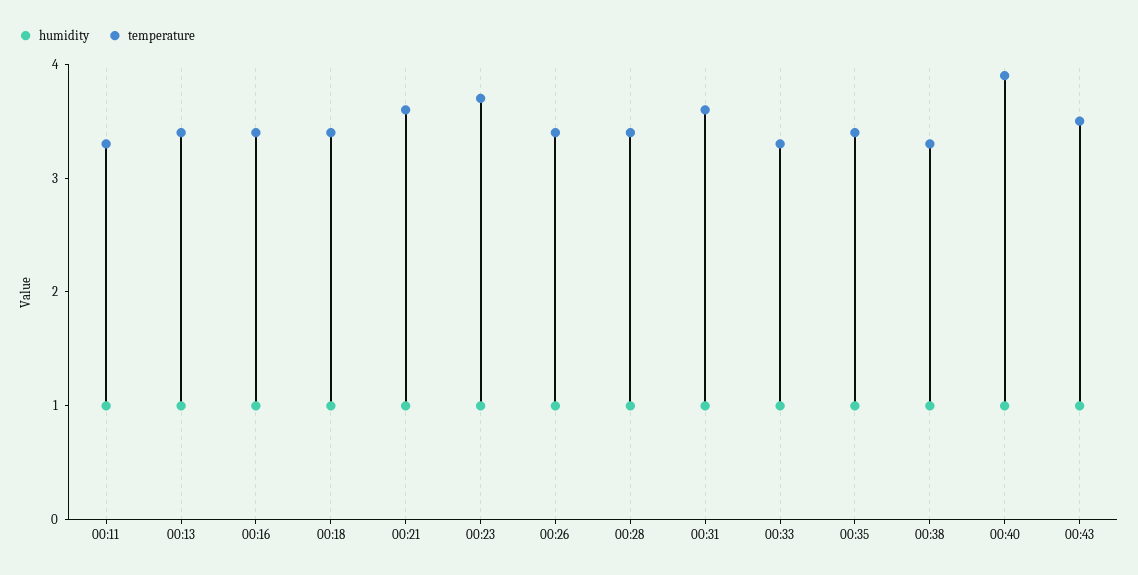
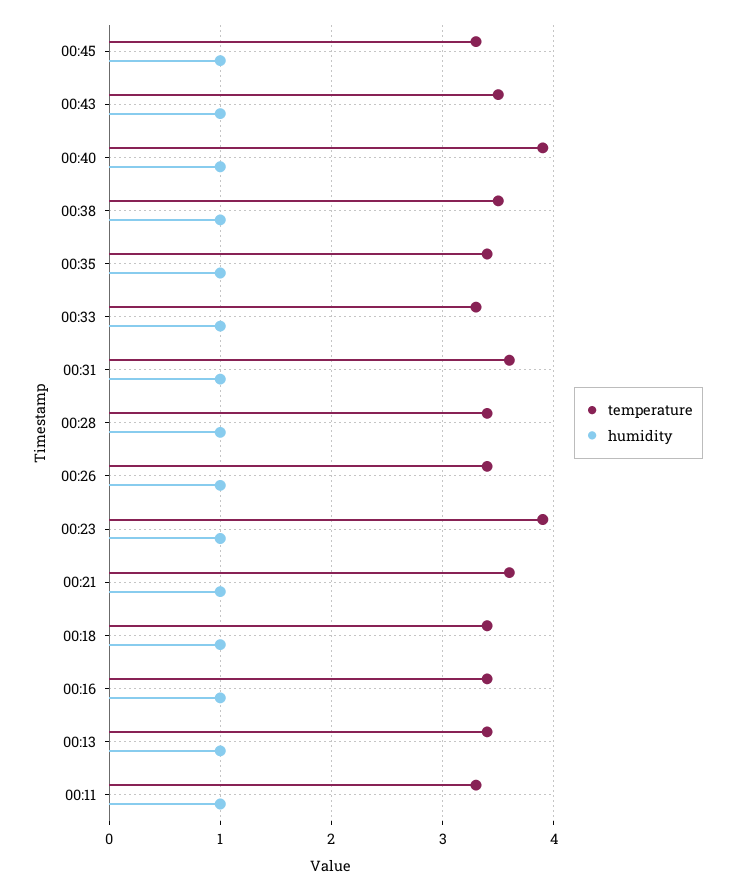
temperature, 00:23: 3.7 -> 3.9
temperature, 00:38: 3.3 -> 3.5
temperature, 00:45: none -> 3.3
humidity, 00:45: none -> 1

